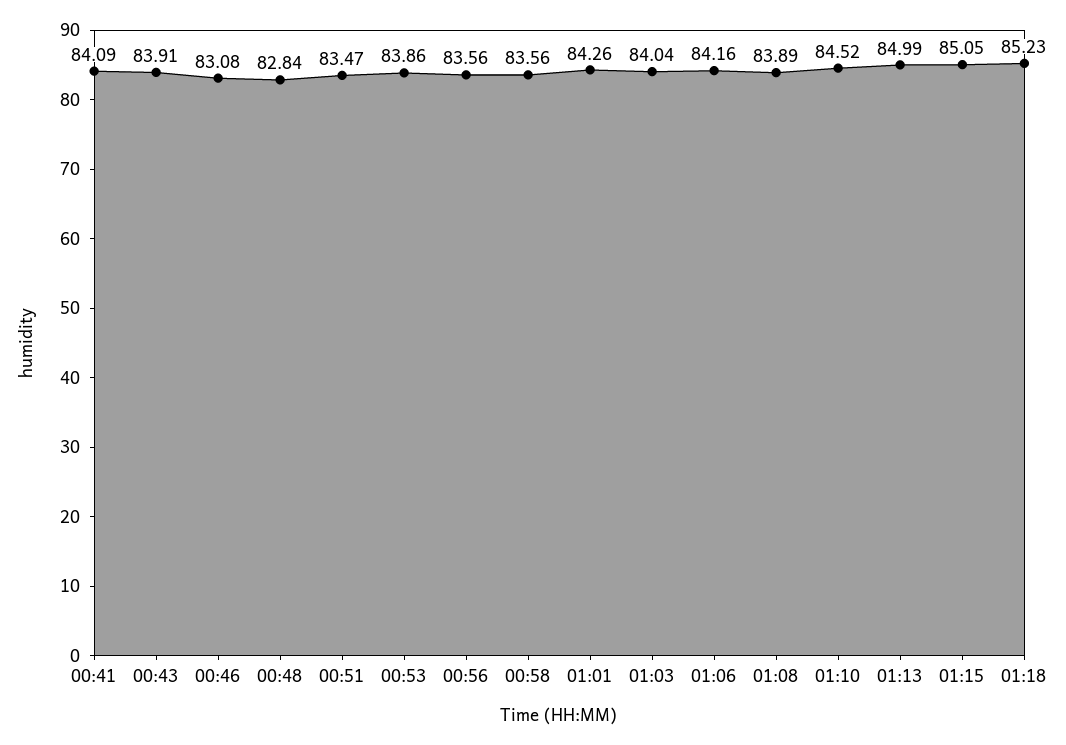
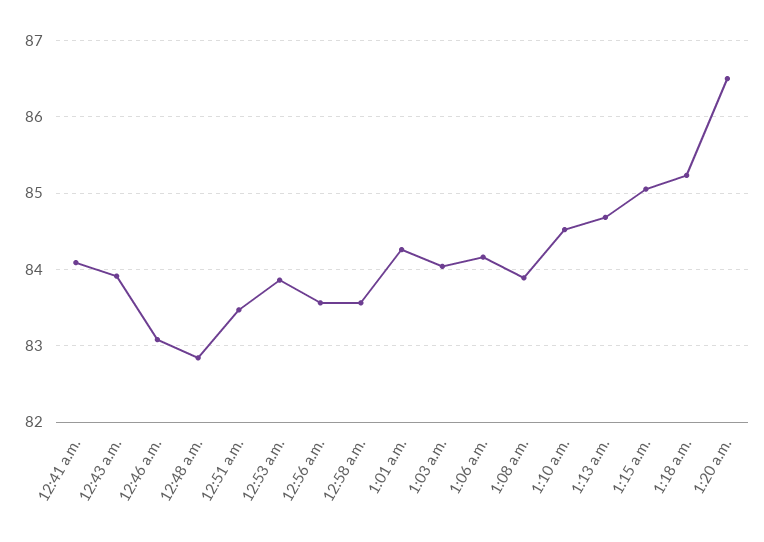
01:13: 84.99 -> 84.7
1:20 a.m.: none -> 86.5

